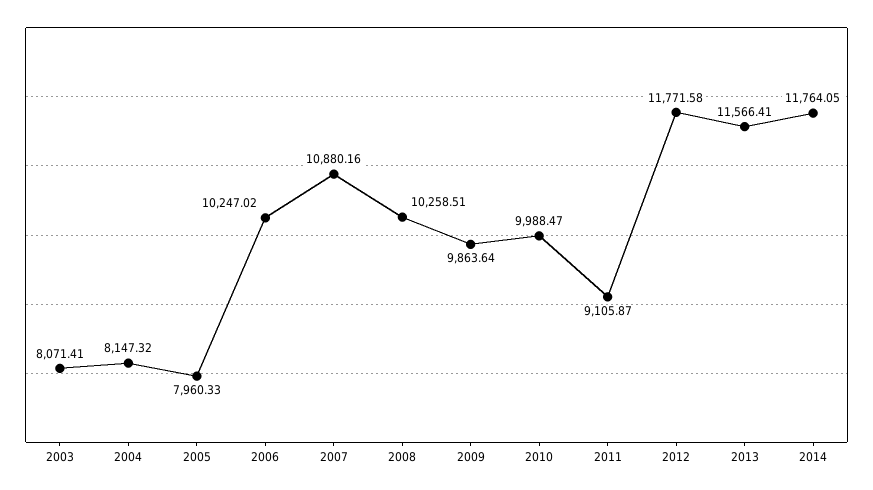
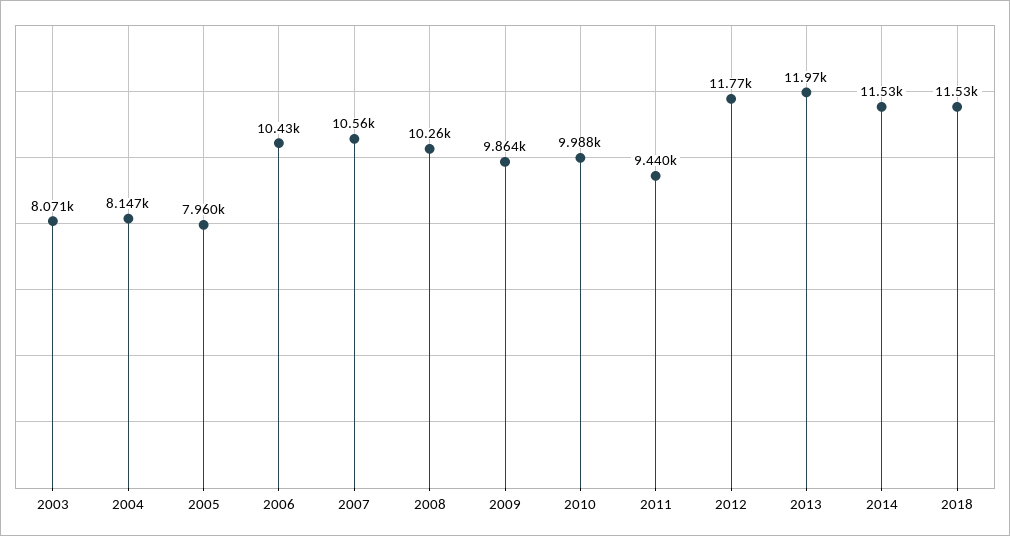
2006: 10247.02 -> 10430
2007: 10880.16 -> 10560
2011: 9105.87 -> 9440
2013: 11566.41 -> 11970
2014: 11764.05 -> 11530
2018: none -> 11530

